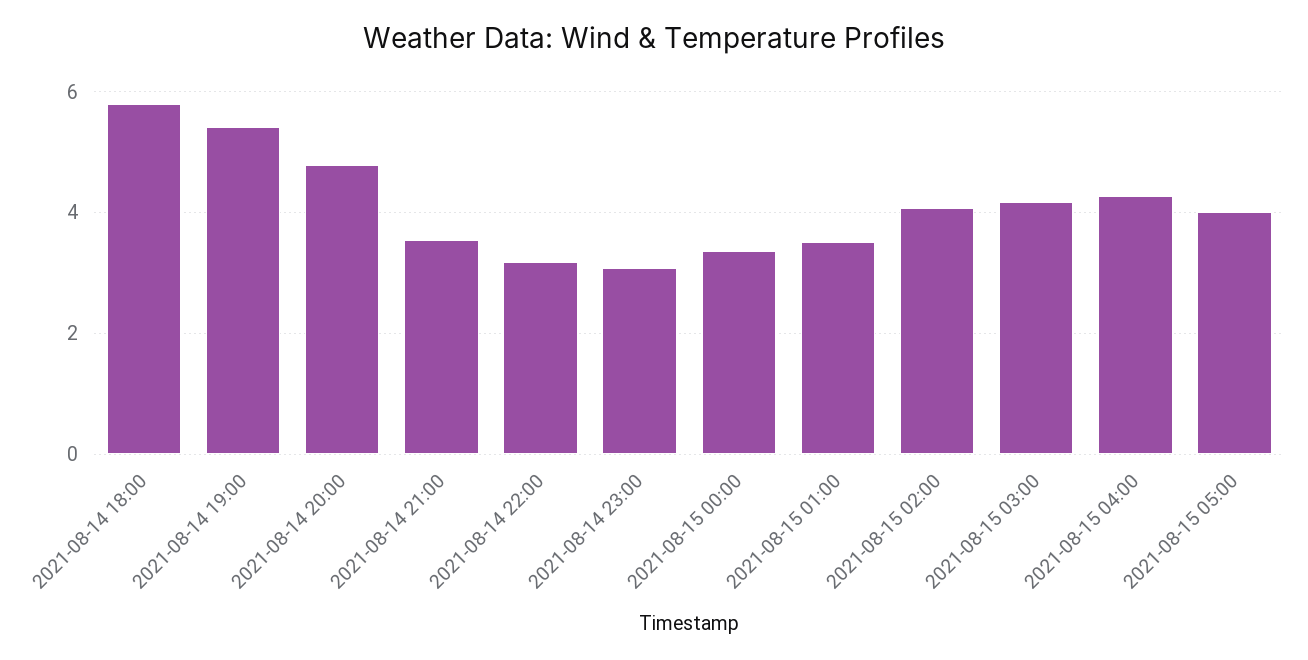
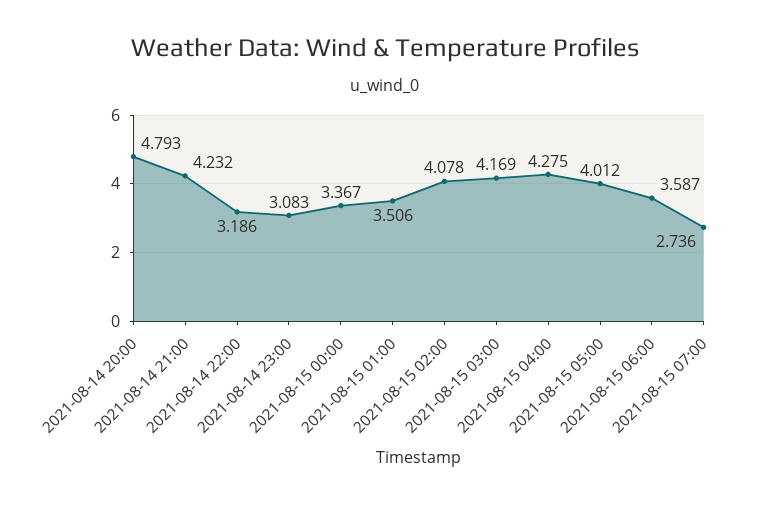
2021-08-14 18:00: 5.8 -> none
2021-08-14 19:00: 5.4 -> none
2021-08-14 21:00: 3.6 -> 4.232
2021-08-15 06:00: none -> 3.587
2021-08-15 07:00: none -> 2.736

